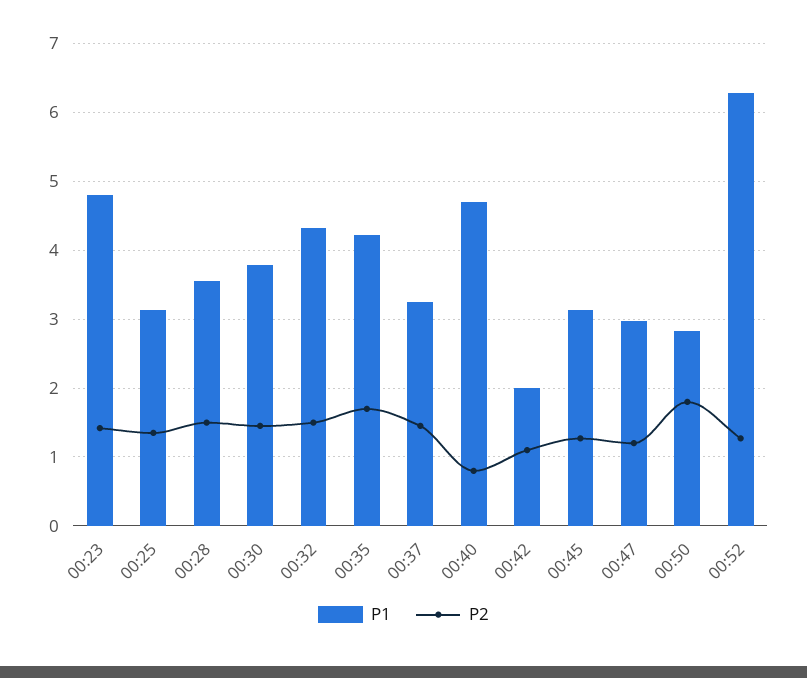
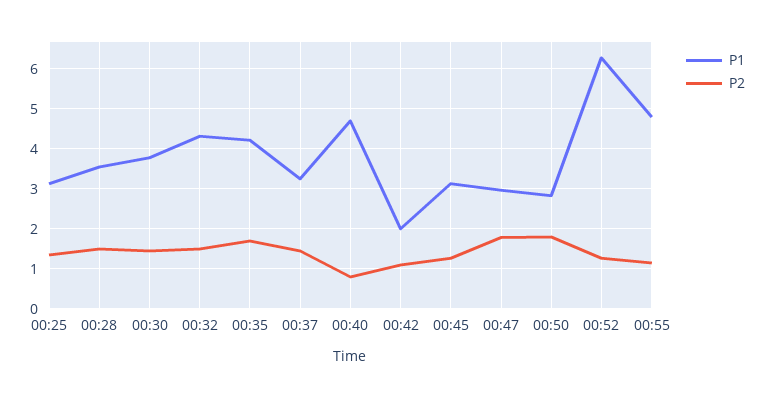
P1, 00:23: 4.8 -> none
P2, 00:23: 1.4 -> none
P2, 00:47: 1.2 -> 1.8
P1, 00:55: none -> 4.8
P2, 00:55: none -> 1.2

